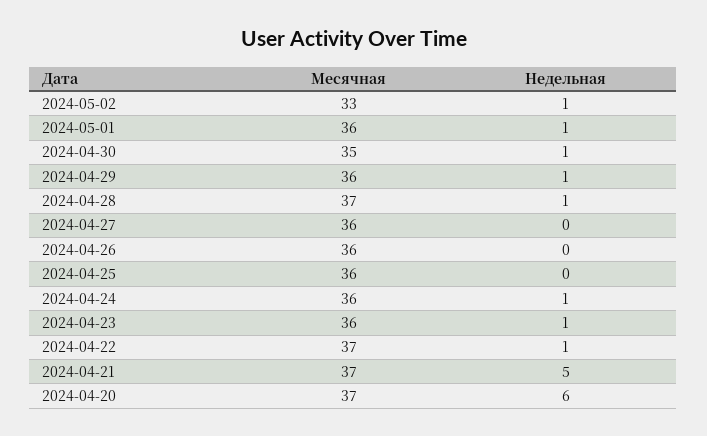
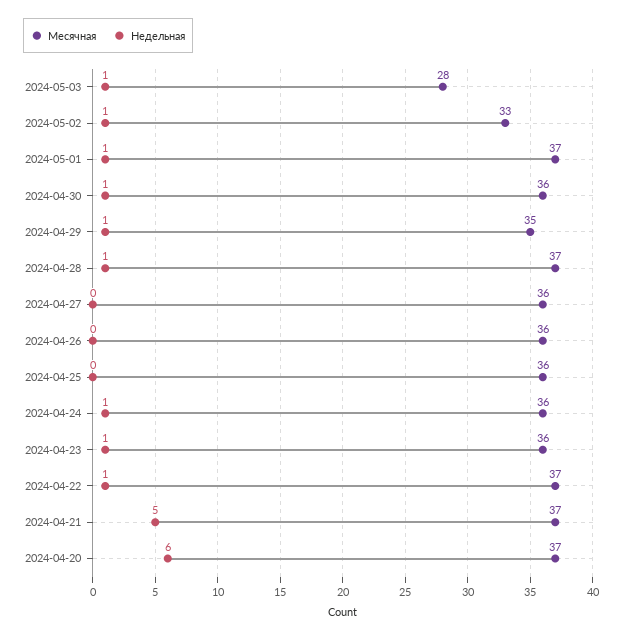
Месячная, 2024-05-01: 36 -> 37
Месячная, 2024-04-30: 35 -> 36
Месячная, 2024-04-29: 36 -> 35
Месячная, 2024-05-03: none -> 28
Недельная, 2024-05-03: none -> 1

